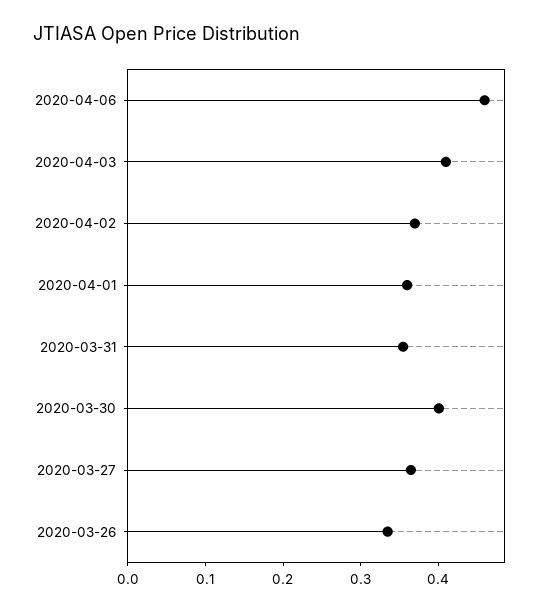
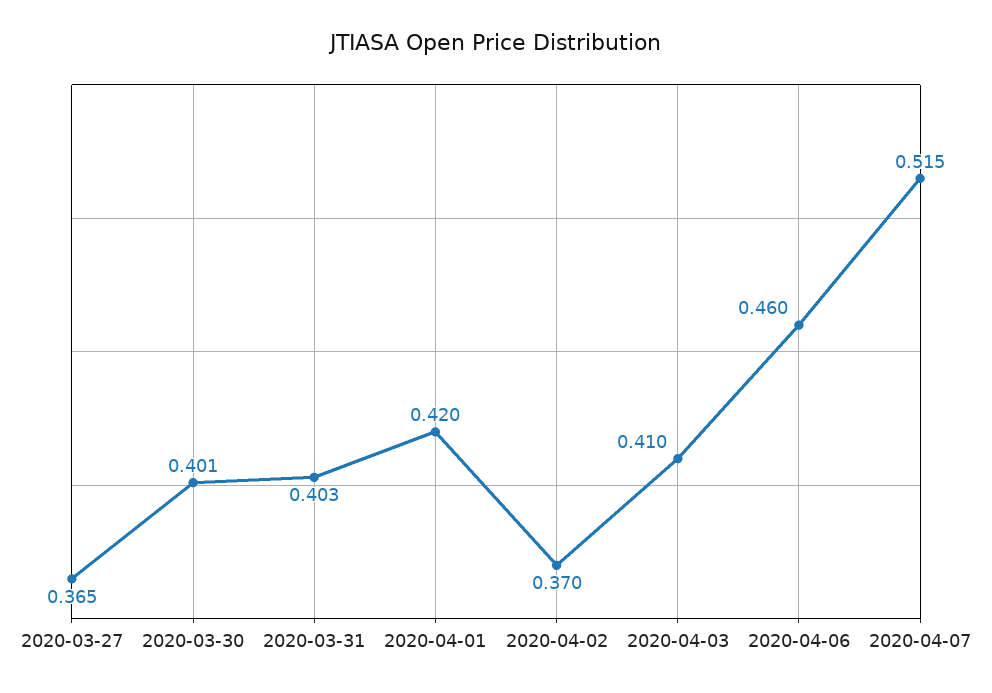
2020-04-01: 0.36 -> 0.42
2020-03-31: 0.36 -> 0.403
2020-03-26: 0.34 -> none
2020-04-07: none -> 0.515

